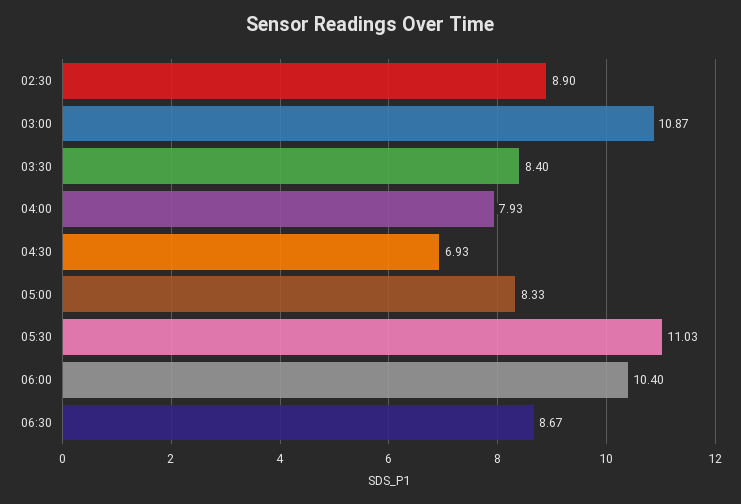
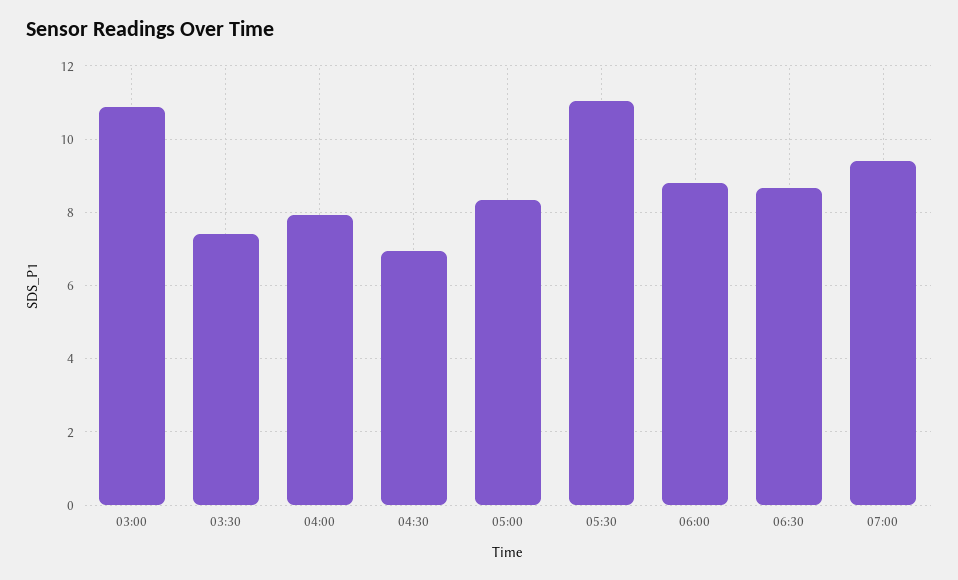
02:30: 8.9 -> none
03:30: 8.4 -> 7.4
06:00: 10.4 -> 8.8
07:00: none -> 9.4

